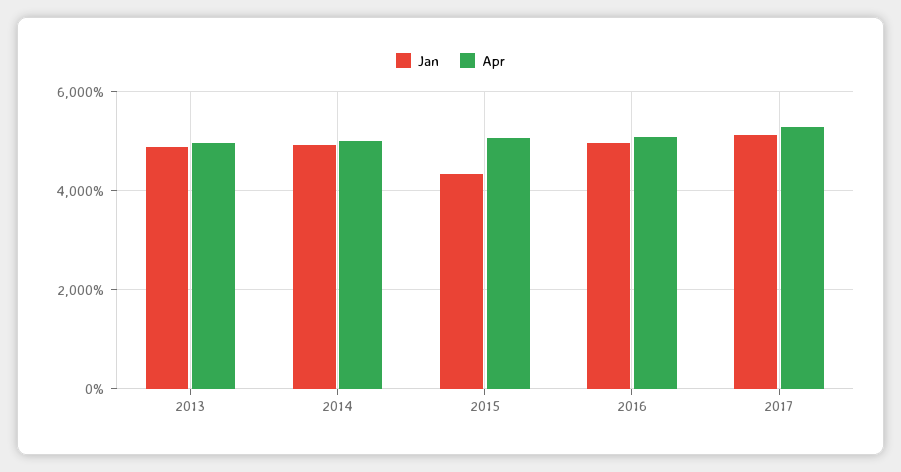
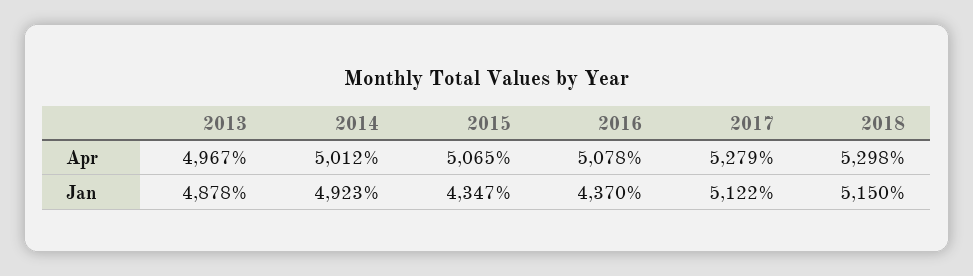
Jan, 2016: 5000 -> 4370
Apr, 2018: none -> 5298
Jan, 2018: none -> 5150

